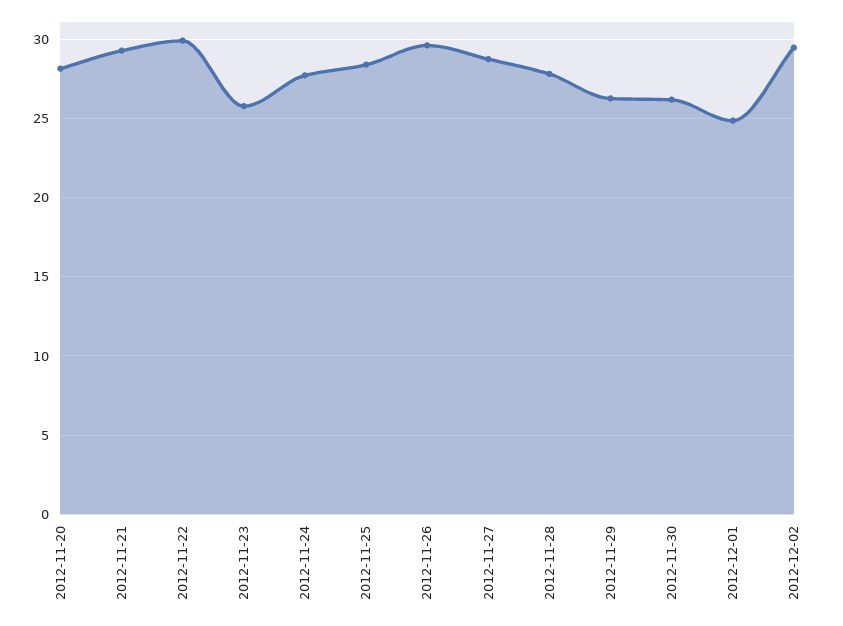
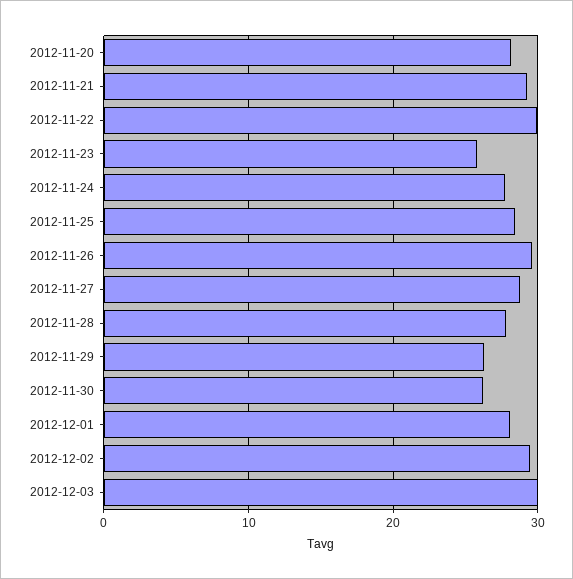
2012-12-01: 25 -> 28
2012-12-03: none -> 30

